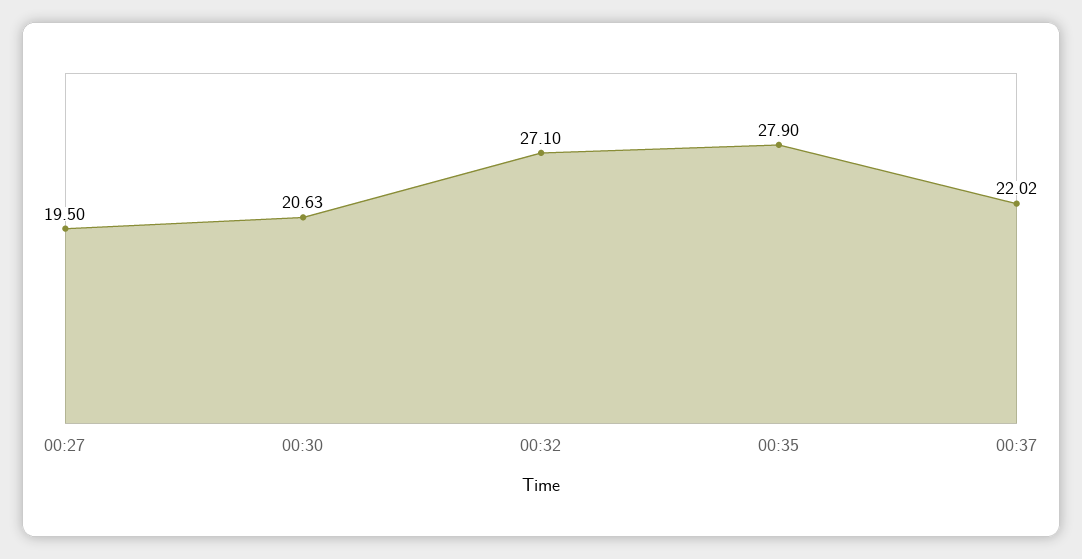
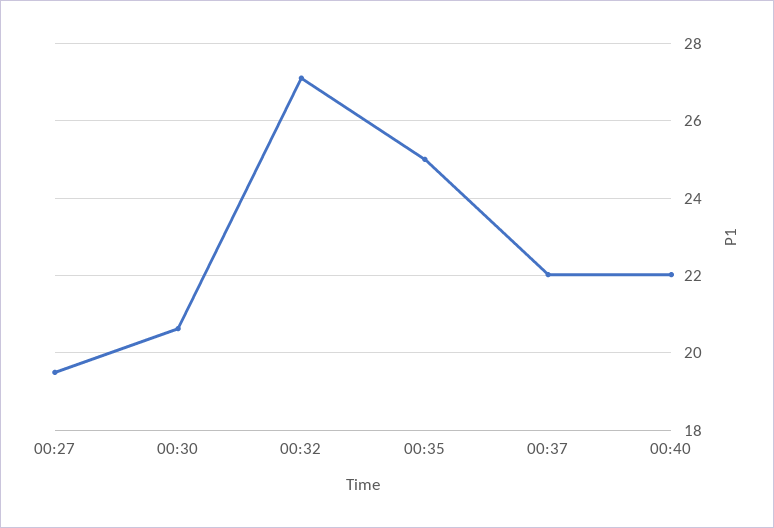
00:35: 27.9 -> 25
00:40: none -> 22

